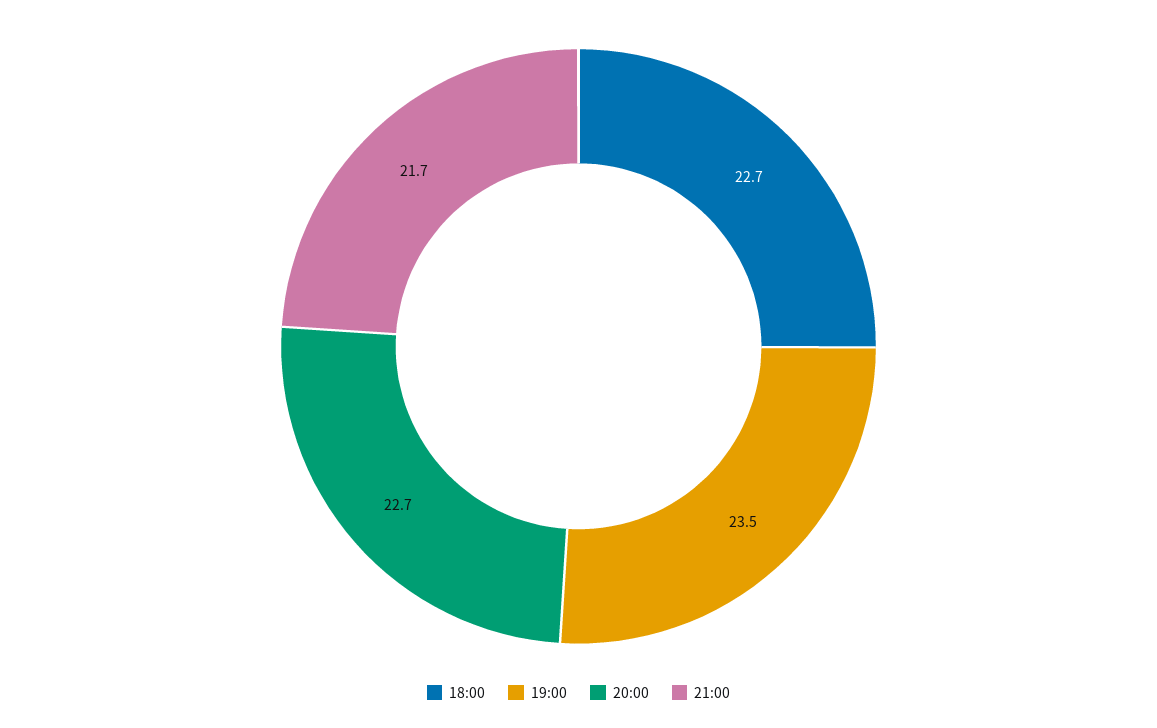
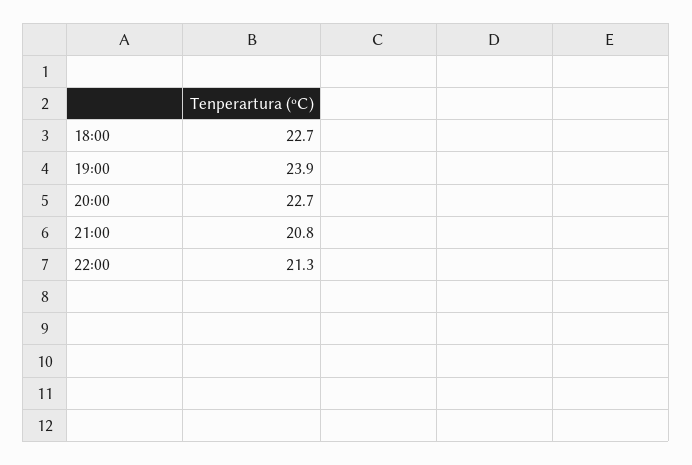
19:00: 23.5 -> 23.9
21:00: 21.7 -> 20.8
22:00: none -> 21.3

